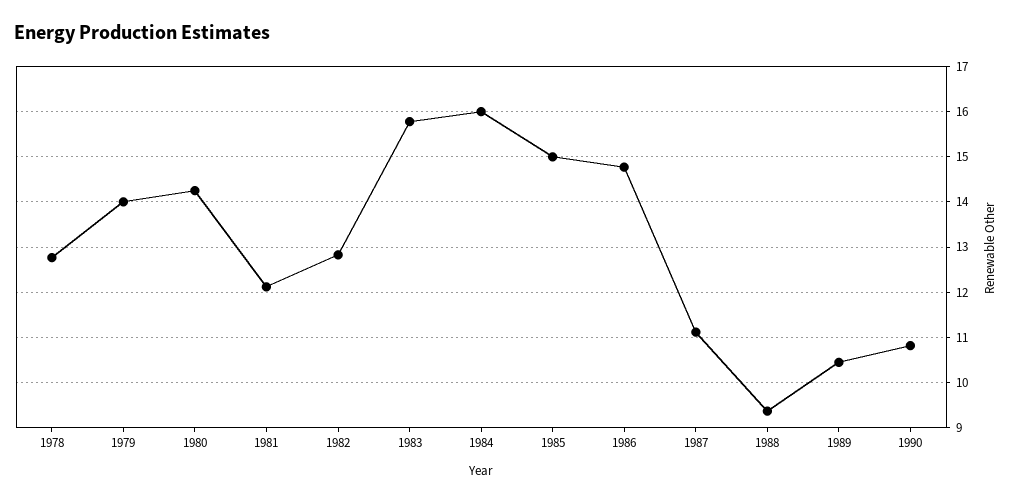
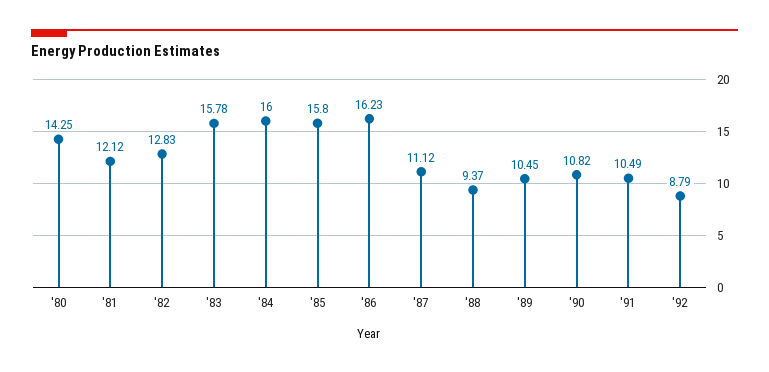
1978: 12.8 -> none
1979: 14 -> none
1985: 15 -> 15.8
1986: 14.8 -> 16.23
'91: none -> 10.49
'92: none -> 8.79

